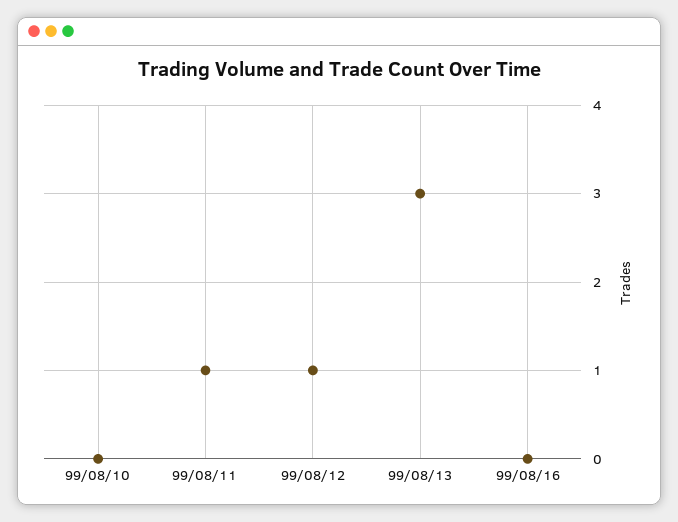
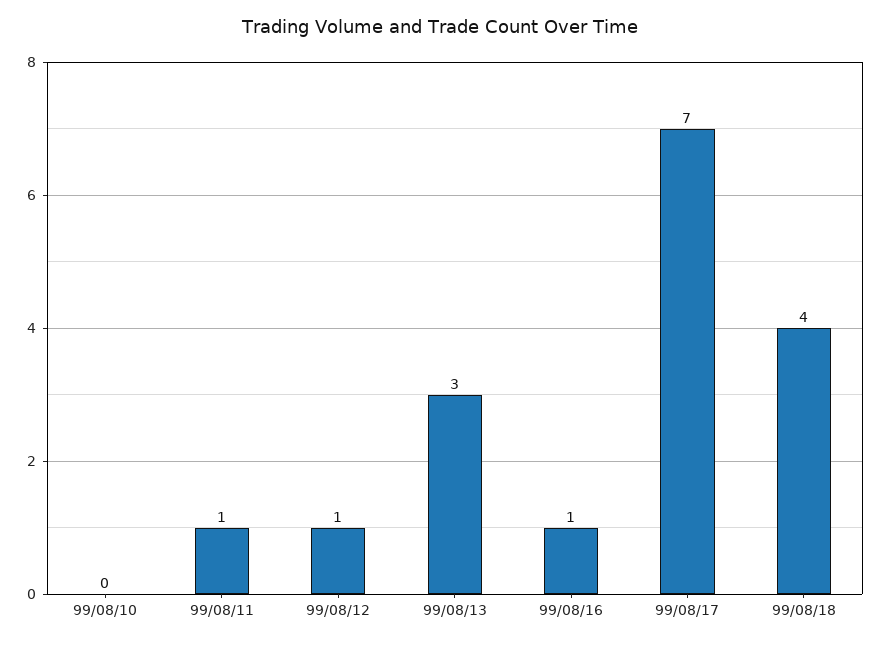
99/08/16: 0 -> 1
99/08/17: none -> 7
99/08/18: none -> 4

